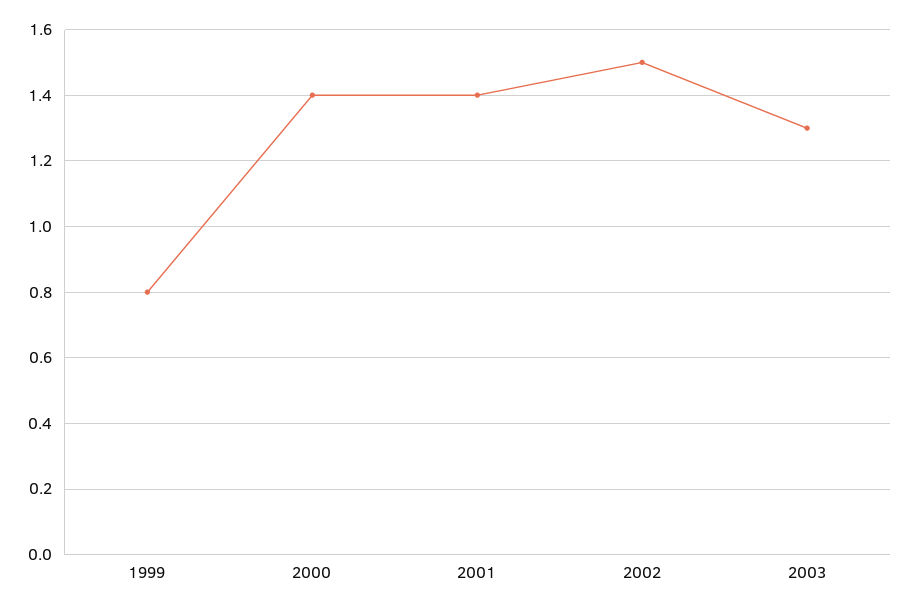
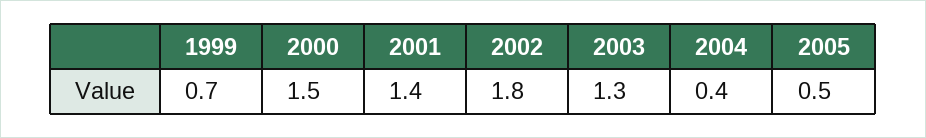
1999: 0.8 -> 0.7
2000: 1.4 -> 1.5
2002: 1.5 -> 1.8
2004: none -> 0.4
2005: none -> 0.5

